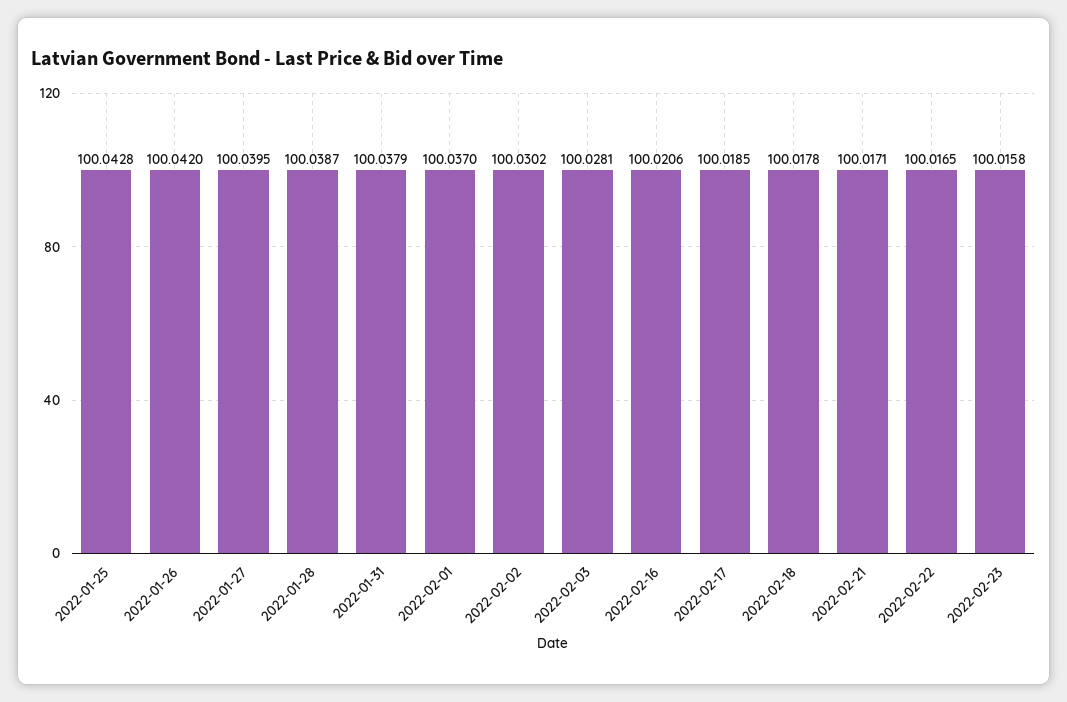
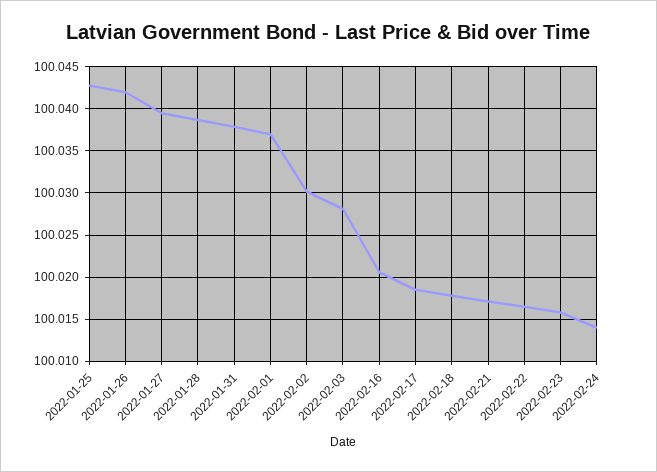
2022-02-24: none -> 100.014

